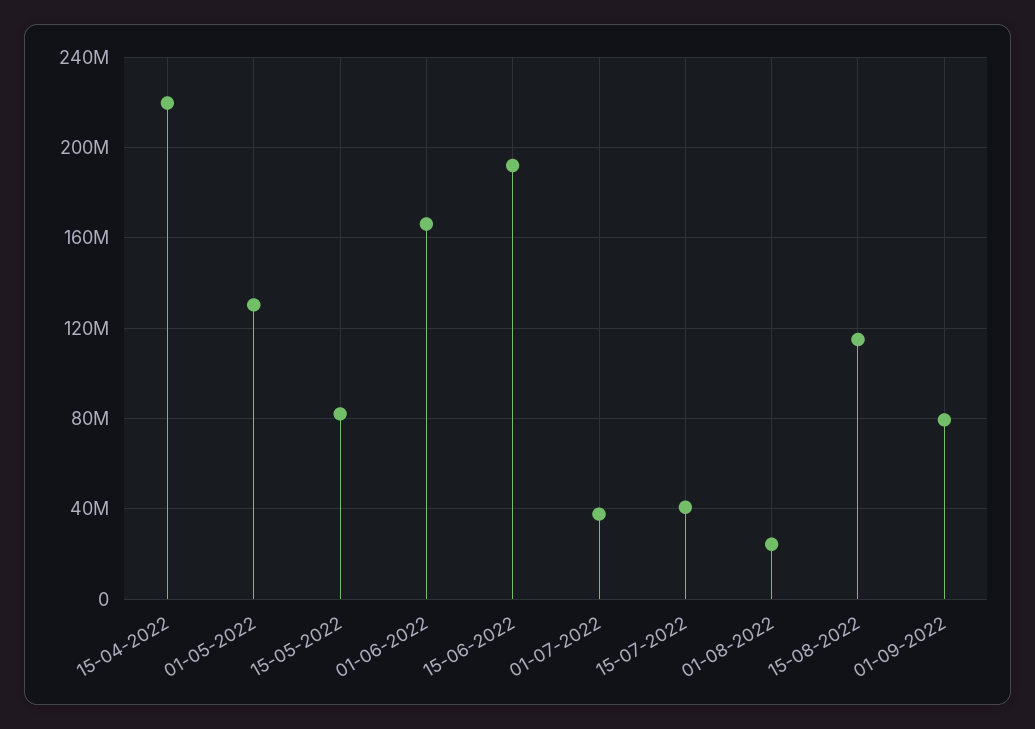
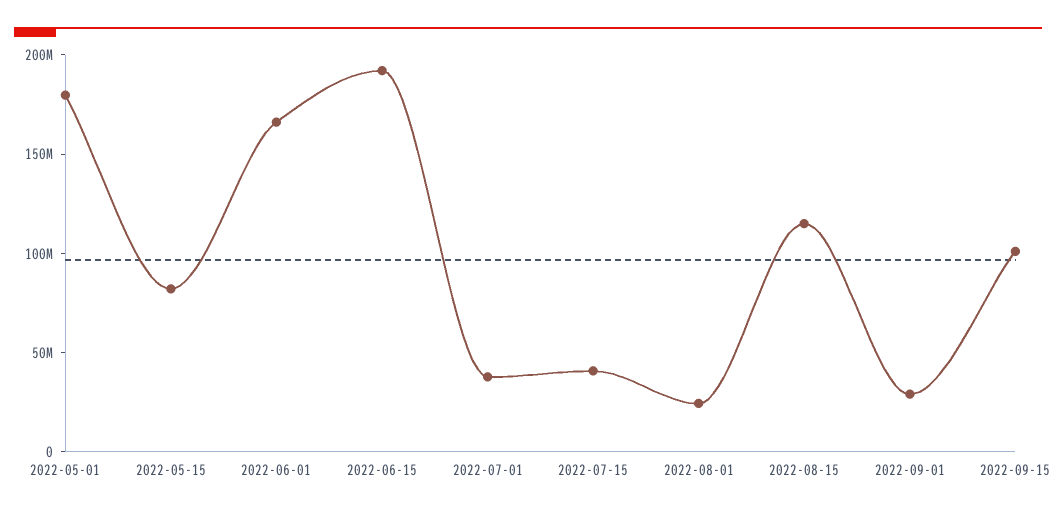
15-04-2022: 220000000 -> none
01-05-2022: 130000000 -> 180000000
01-09-2022: 80000000 -> 30000000
2022-09-15: none -> 100000000

